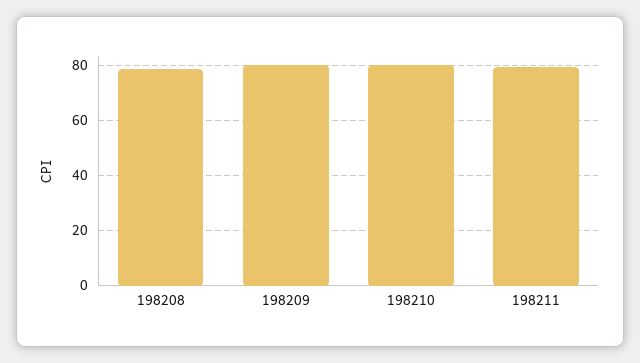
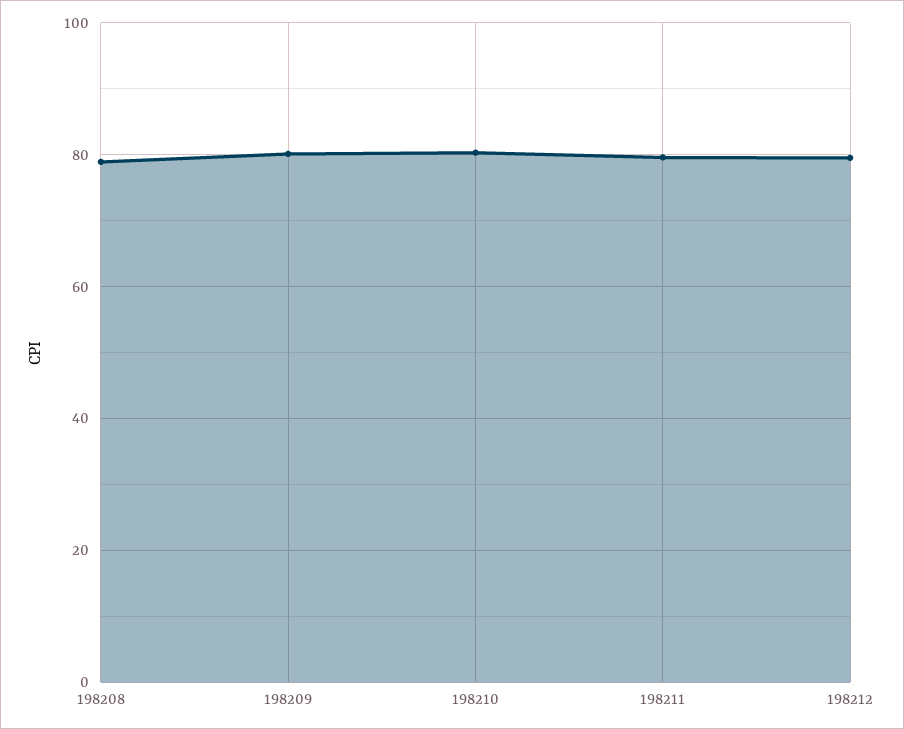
198212: none -> 80

